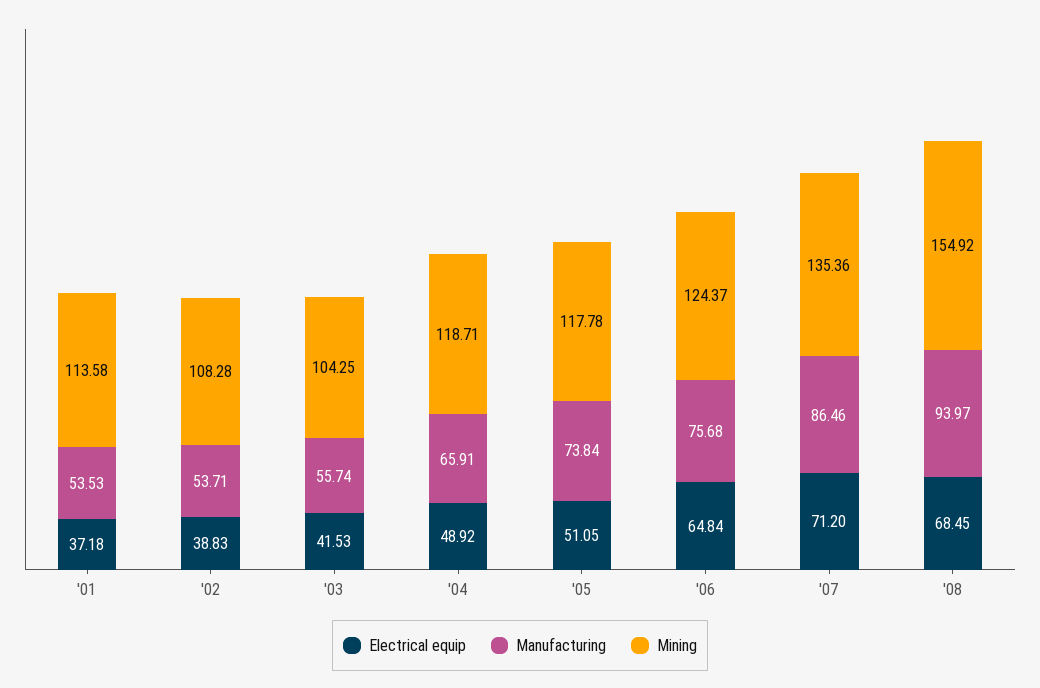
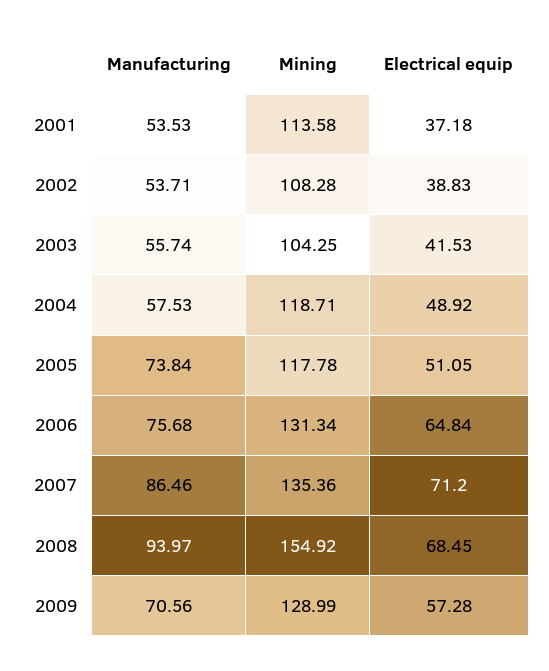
Manufacturing, '04: 65.91 -> 57.53
Mining, '06: 124.37 -> 131.34
Manufacturing, 2009: none -> 70.56
Mining, 2009: none -> 128.99
Electrical equip, 2009: none -> 57.28

